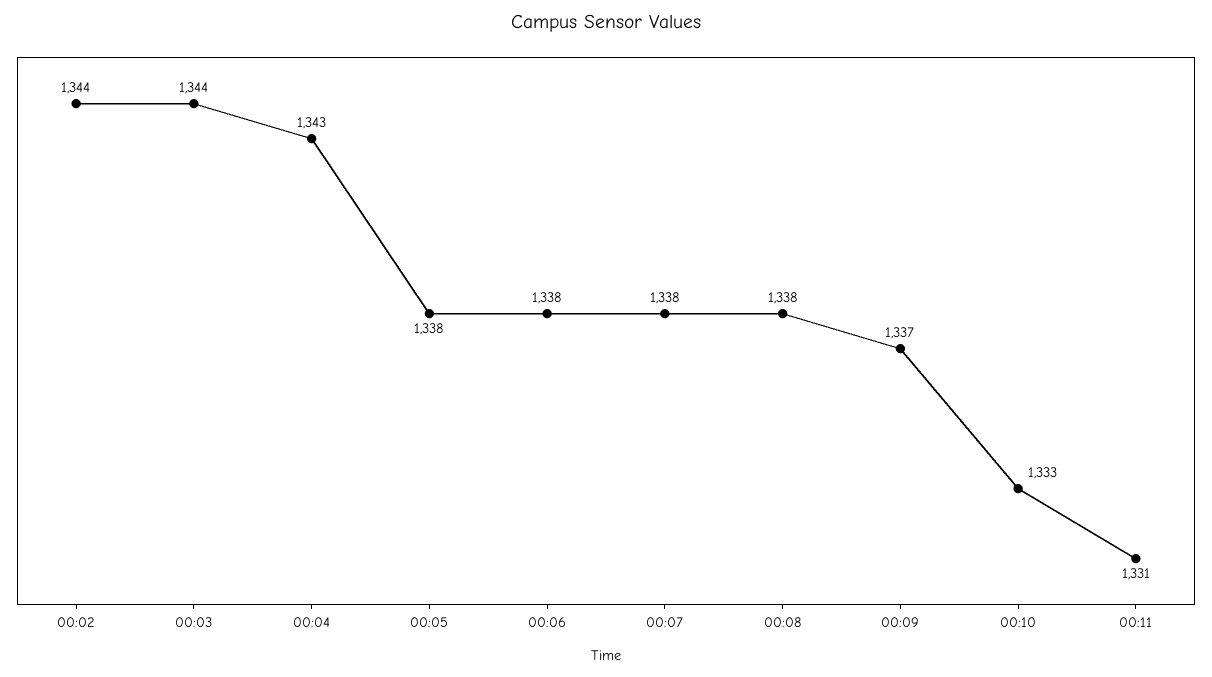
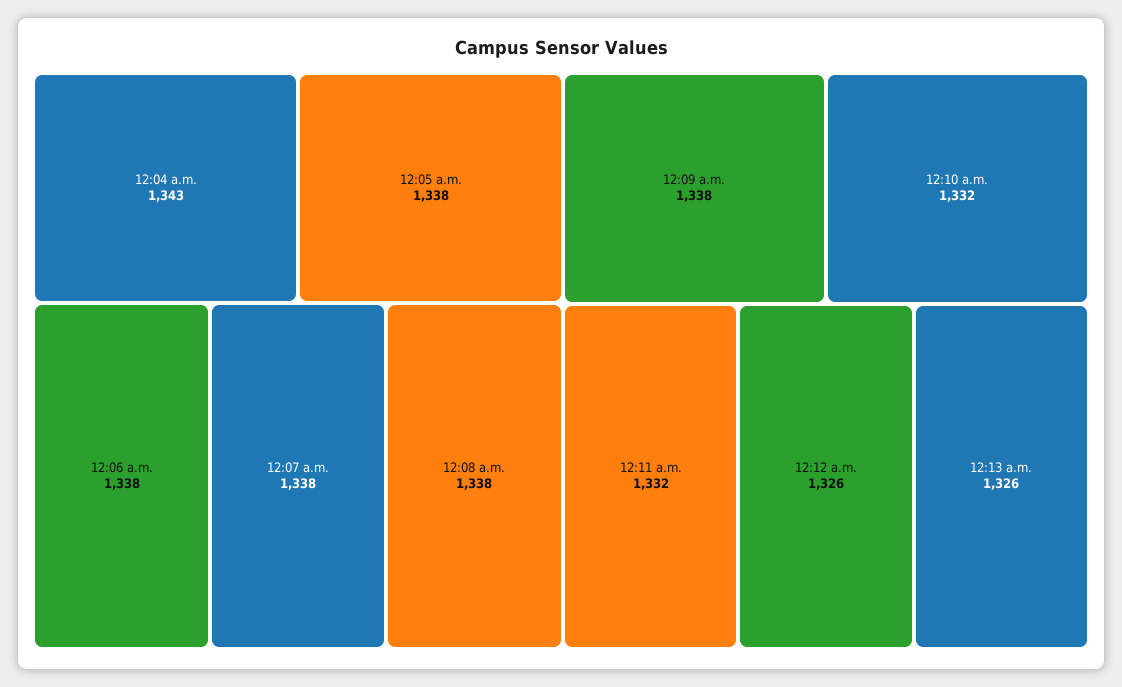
00:02: 1344 -> none
00:03: 1344 -> none
00:09: 1337 -> 1338
00:10: 1333 -> 1332
00:11: 1331 -> 1332
12:12 a.m.: none -> 1326
12:13 a.m.: none -> 1326

